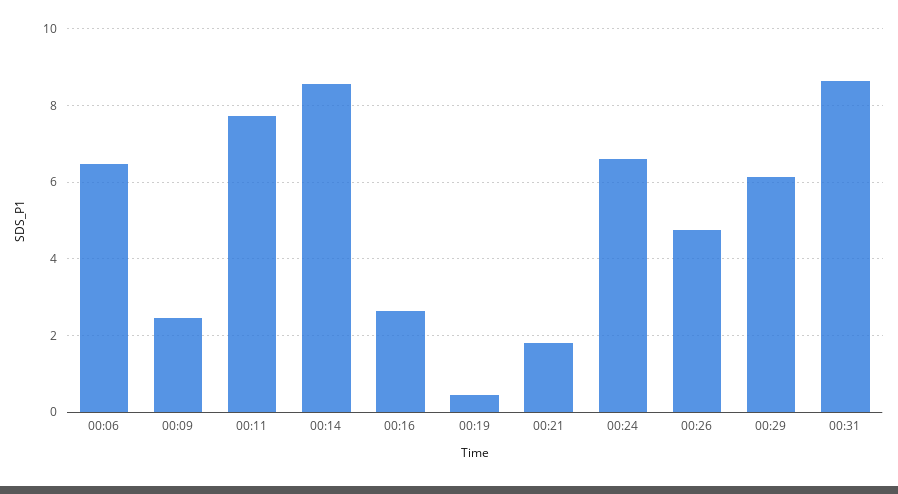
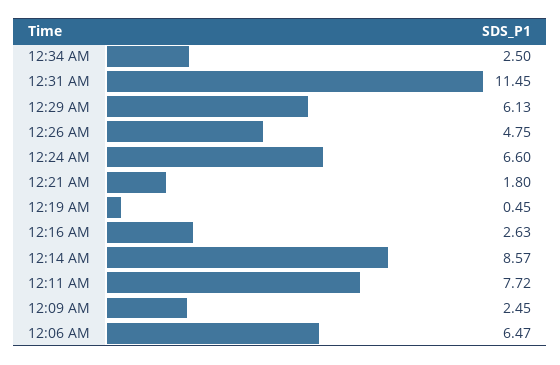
00:31: 8.6 -> 11.45
12:34 AM: none -> 2.5

